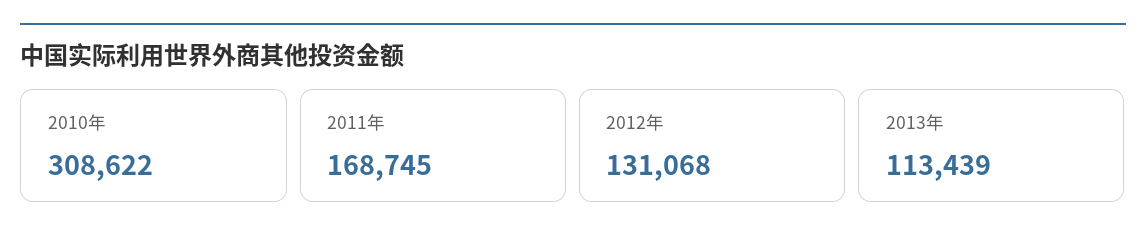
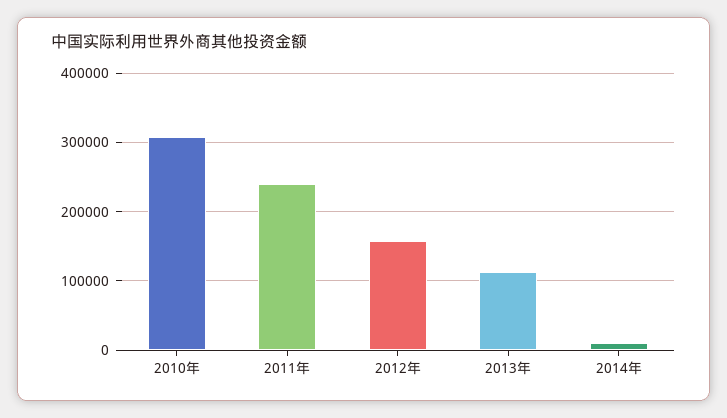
2011年: 168745 -> 240000
2012年: 131068 -> 160000
2014年: none -> 10000

